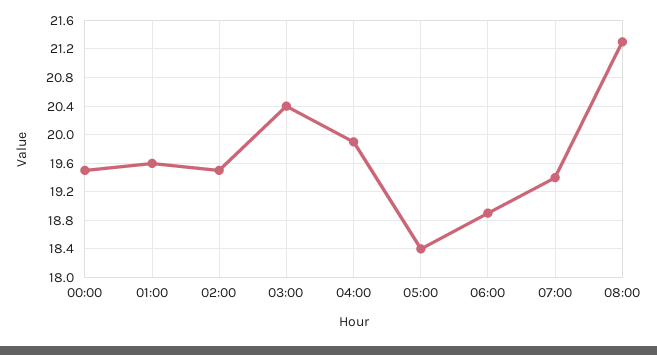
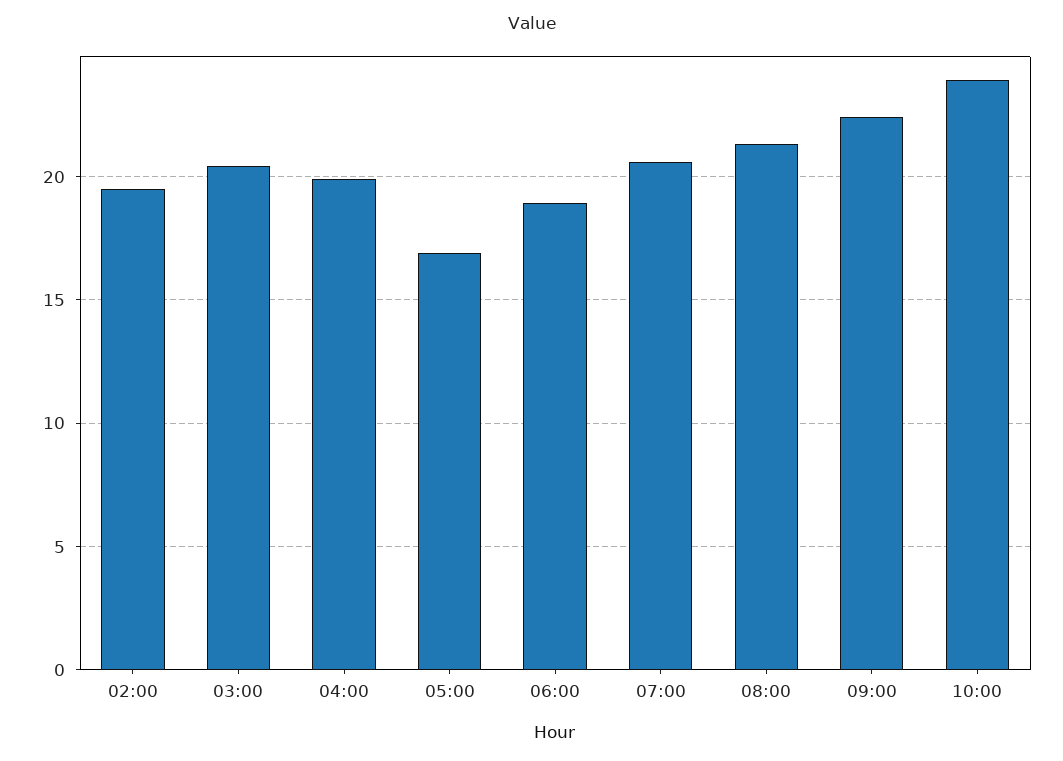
00:00: 19.5 -> none
01:00: 19.6 -> none
05:00: 18.4 -> 17
07:00: 19.4 -> 20.5
09:00: none -> 22.5
10:00: none -> 24

